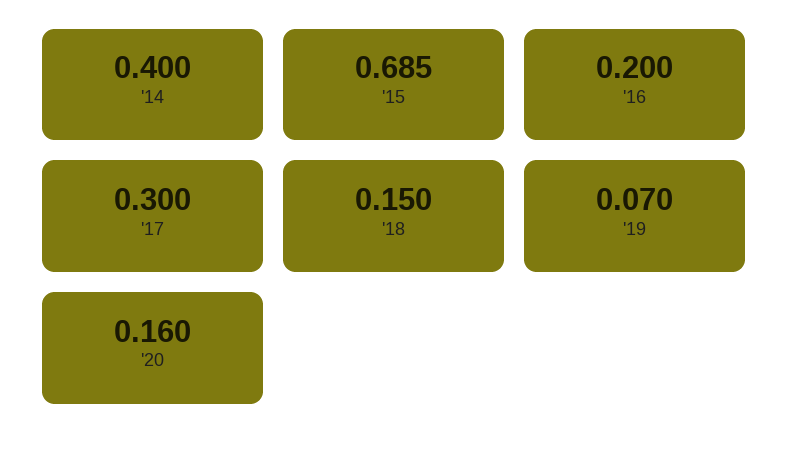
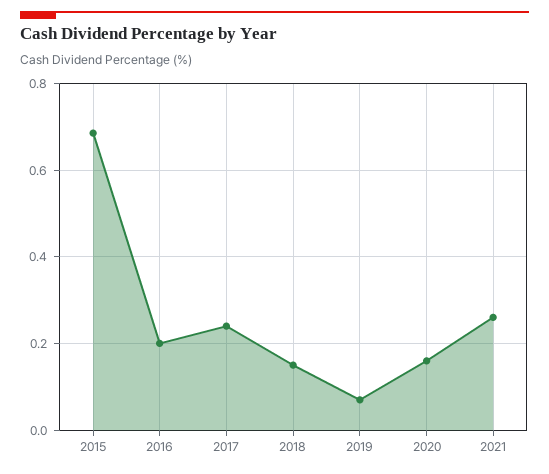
'14: 0.4 -> none
'17: 0.3 -> 0.24
2021: none -> 0.26

